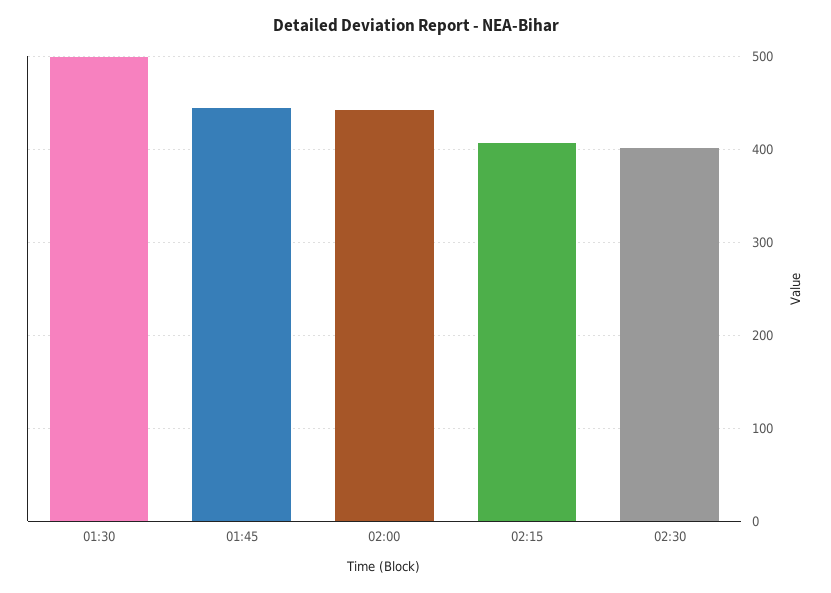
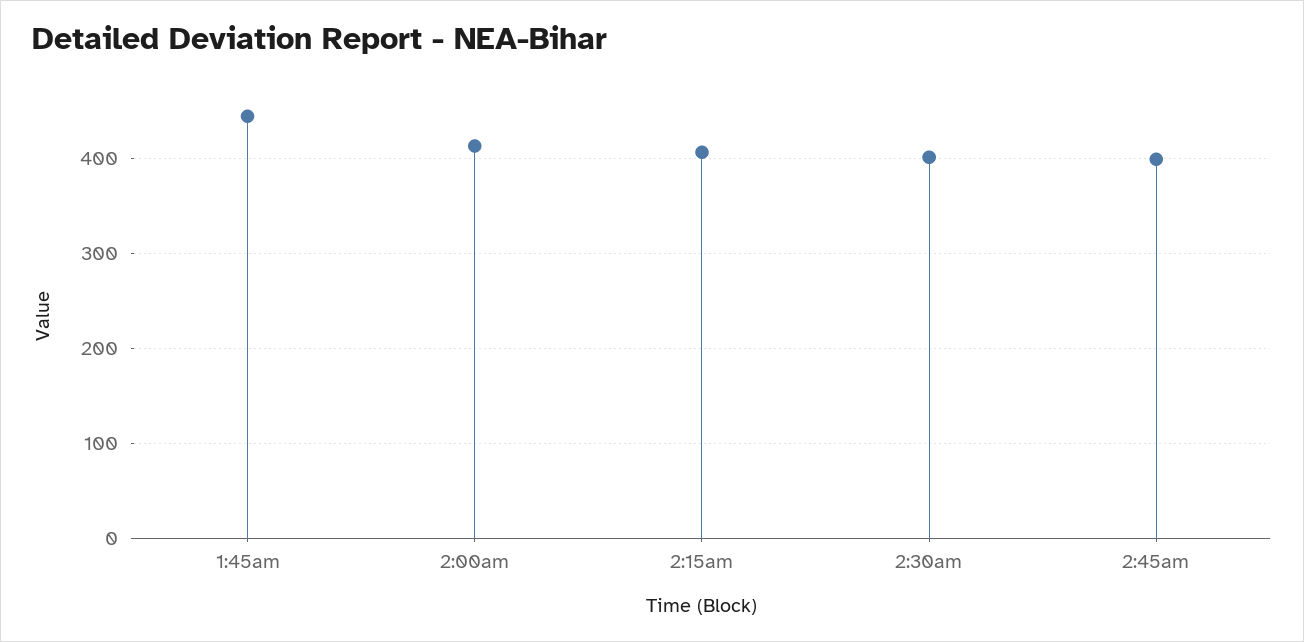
01:30: 500 -> none
02:00: 440 -> 410
2:45am: none -> 400

